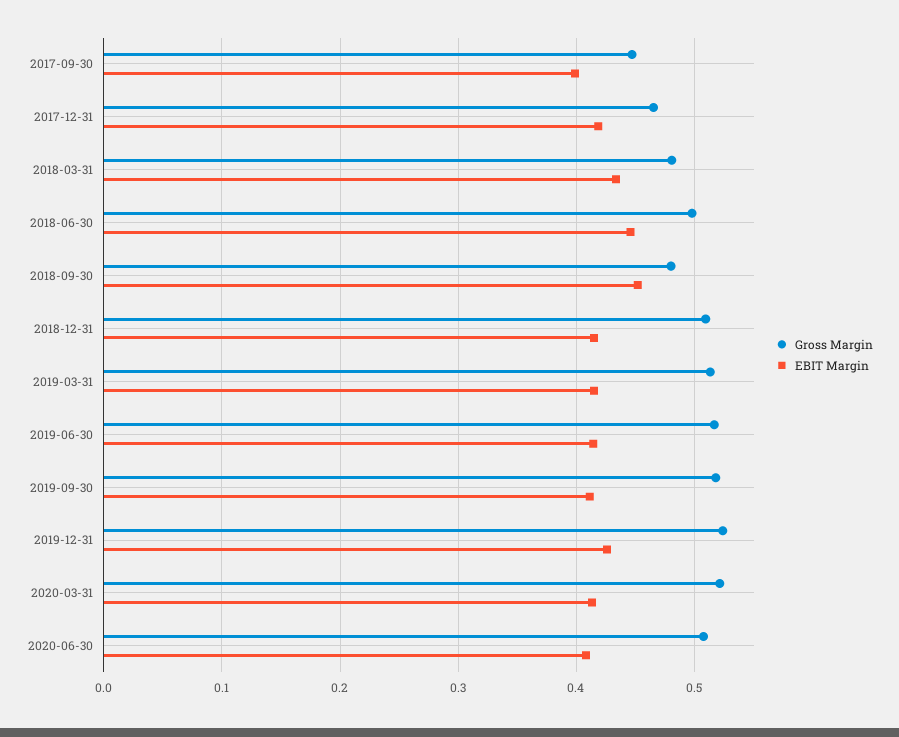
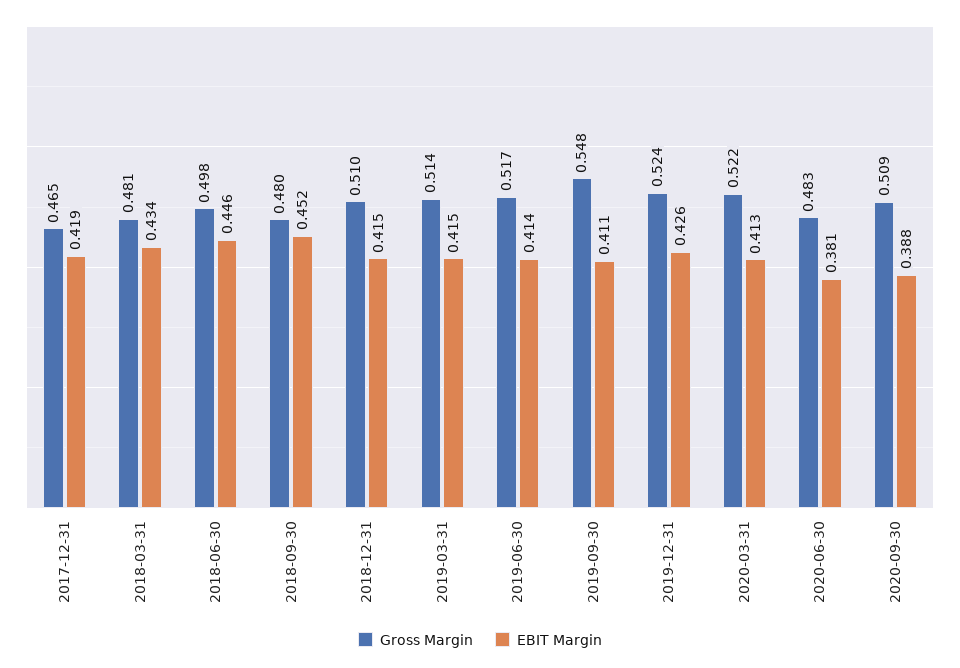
Gross Margin, 2017-09-30: 0.45 -> none
EBIT Margin, 2017-09-30: 0.4 -> none
Gross Margin, 2019-09-30: 0.52 -> 0.548
Gross Margin, 2020-06-30: 0.51 -> 0.483
EBIT Margin, 2020-06-30: 0.41 -> 0.381
Gross Margin, 2020-09-30: none -> 0.509
EBIT Margin, 2020-09-30: none -> 0.388

